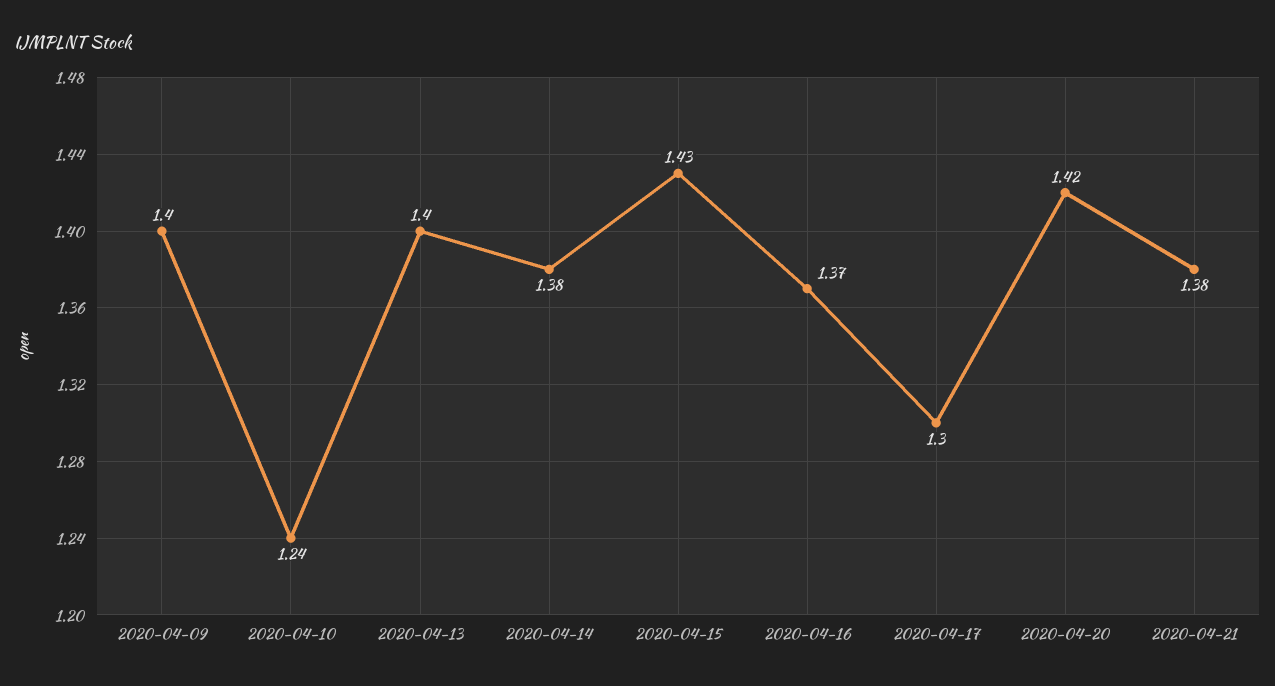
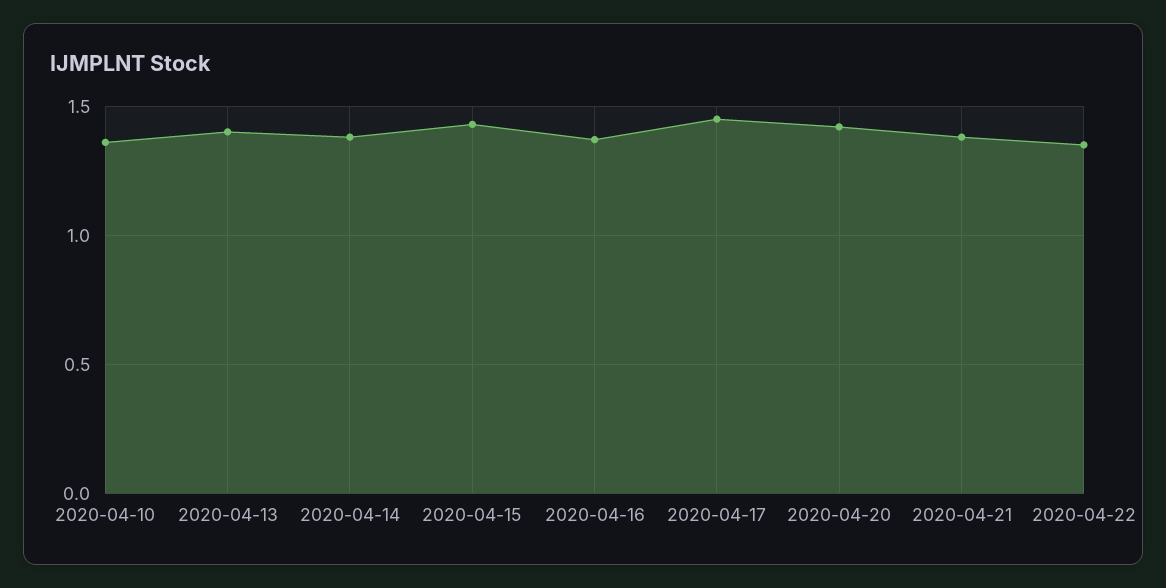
2020-04-09: 1.4 -> none
2020-04-10: 1.24 -> 1.35
2020-04-17: 1.3 -> 1.45
2020-04-22: none -> 1.35

